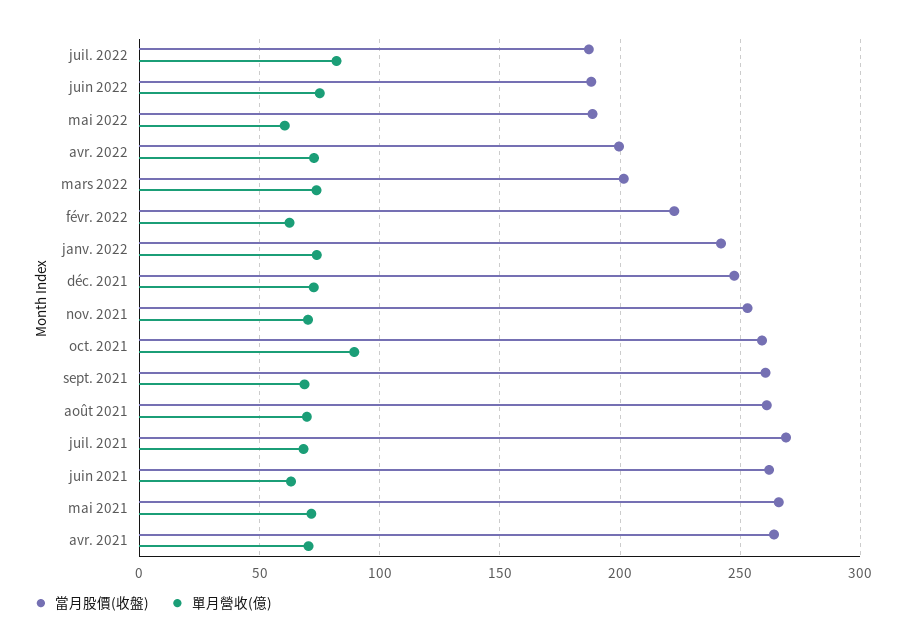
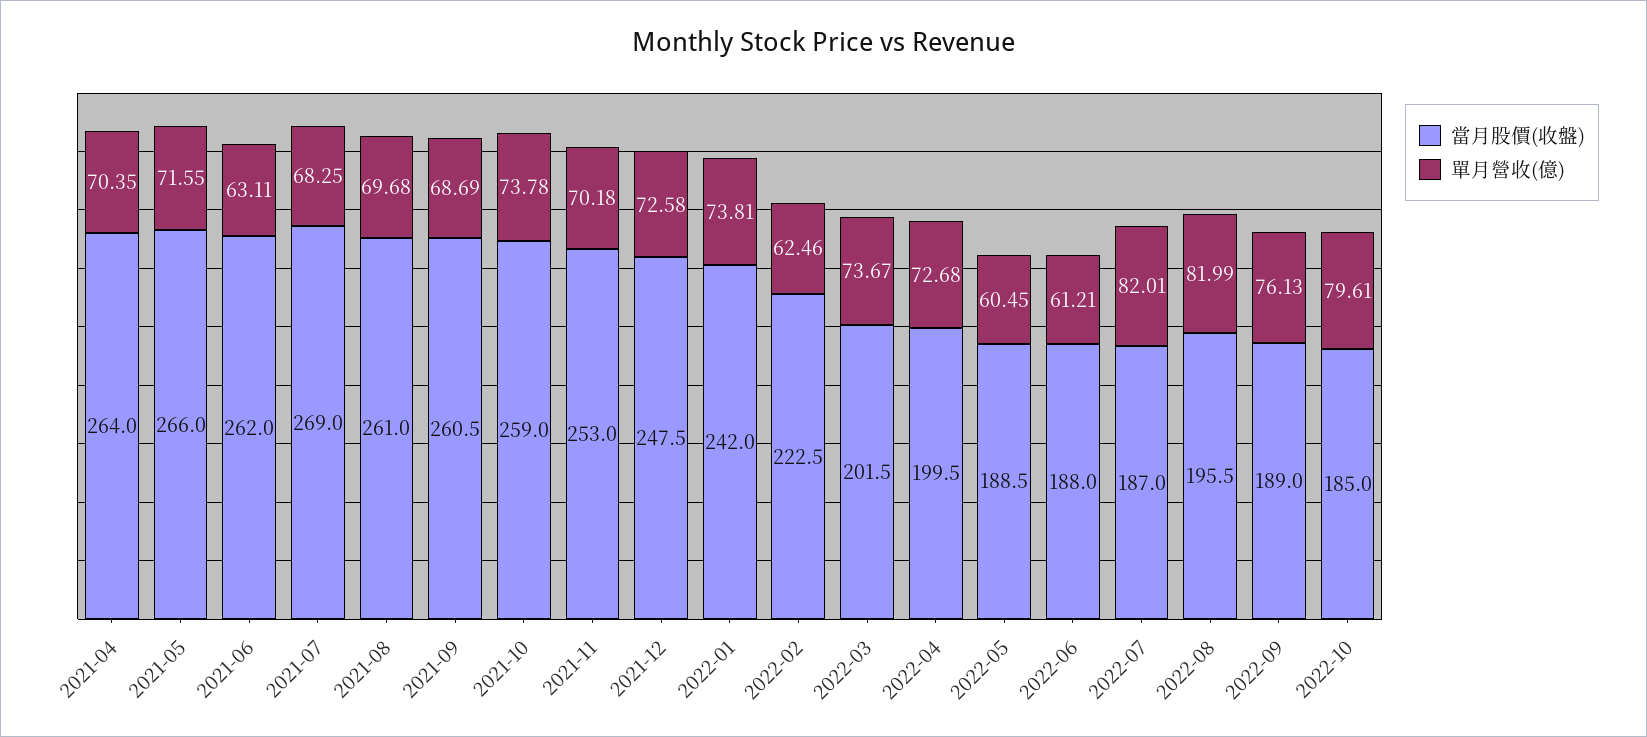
單月營收(億), juin 2022: 75 -> 61.21
單月營收(億), oct. 2021: 90 -> 73.78
當月股價(收盤), 2022-08: none -> 195.5
單月營收(億), 2022-08: none -> 81.99
當月股價(收盤), 2022-09: none -> 189
單月營收(億), 2022-09: none -> 76.13
當月股價(收盤), 2022-10: none -> 185
單月營收(億), 2022-10: none -> 79.61

